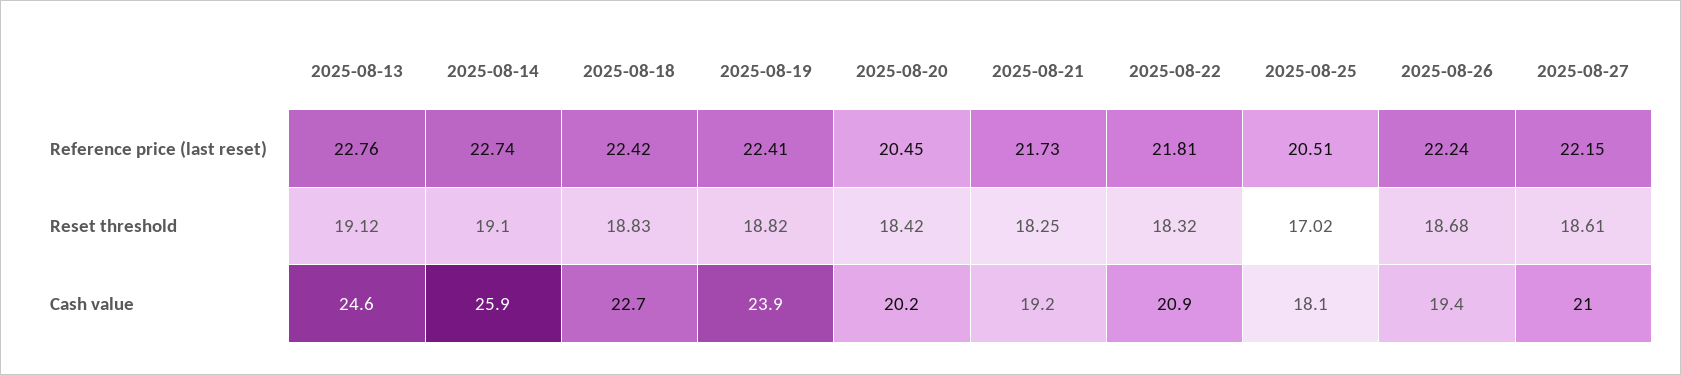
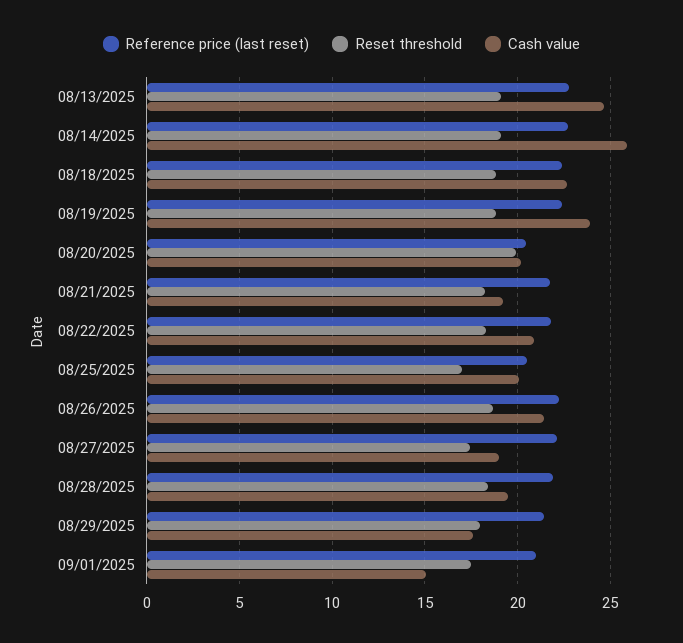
Reset threshold, 2025-08-20: 18.42 -> 20
Reset threshold, 2025-08-27: 18.61 -> 17.5
Cash value, 2025-08-25: 18.1 -> 20
Cash value, 2025-08-26: 19.4 -> 21.5
Cash value, 2025-08-27: 21 -> 19
Reference price (last reset), 08/28/2025: none -> 22
Reset threshold, 08/28/2025: none -> 18.5
Cash value, 08/28/2025: none -> 19.5
Reference price (last reset), 08/29/2025: none -> 21.5
Reset threshold, 08/29/2025: none -> 18
Cash value, 08/29/2025: none -> 17.5
Reference price (last reset), 09/01/2025: none -> 21
Reset threshold, 09/01/2025: none -> 17.5
Cash value, 09/01/2025: none -> 15

